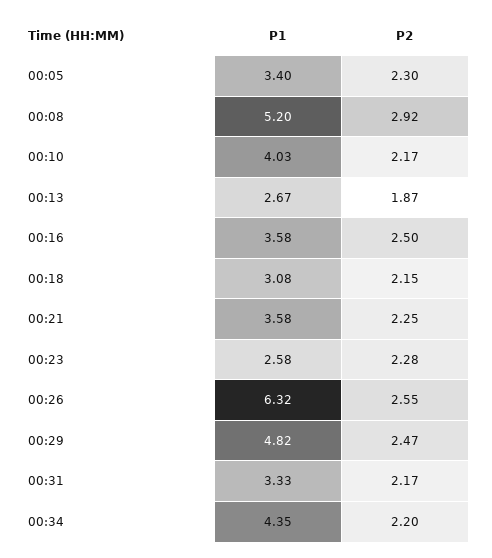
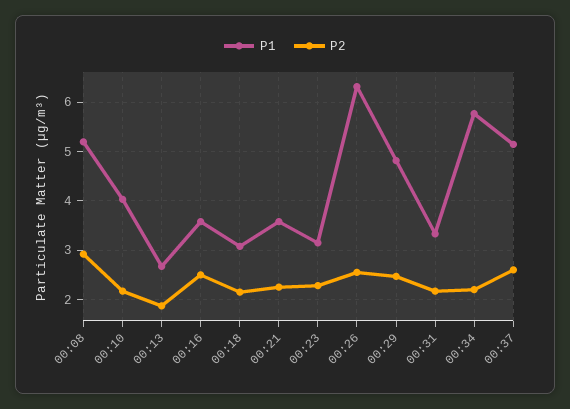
P1, 00:05: 3.4 -> none
P2, 00:05: 2.3 -> none
P1, 00:23: 2.58 -> 3.2
P1, 00:34: 4.35 -> 5.8
P1, 00:37: none -> 5.2
P2, 00:37: none -> 2.6

